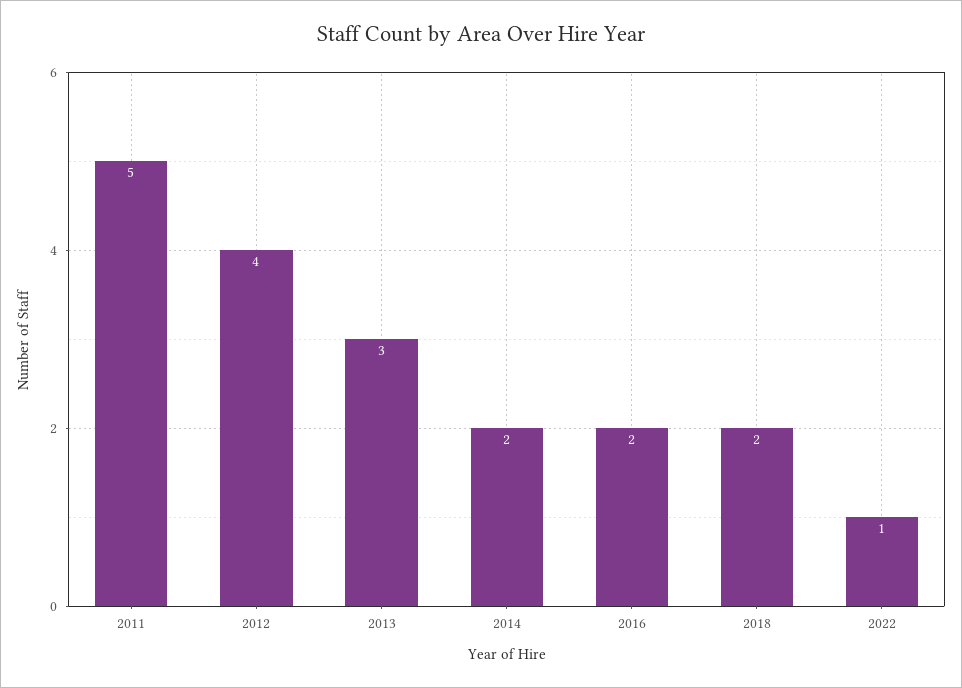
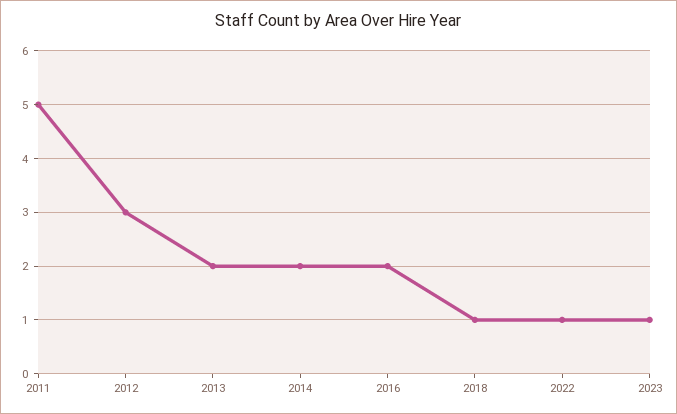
2012: 4 -> 3
2013: 3 -> 2
2018: 2 -> 1
2023: none -> 1

